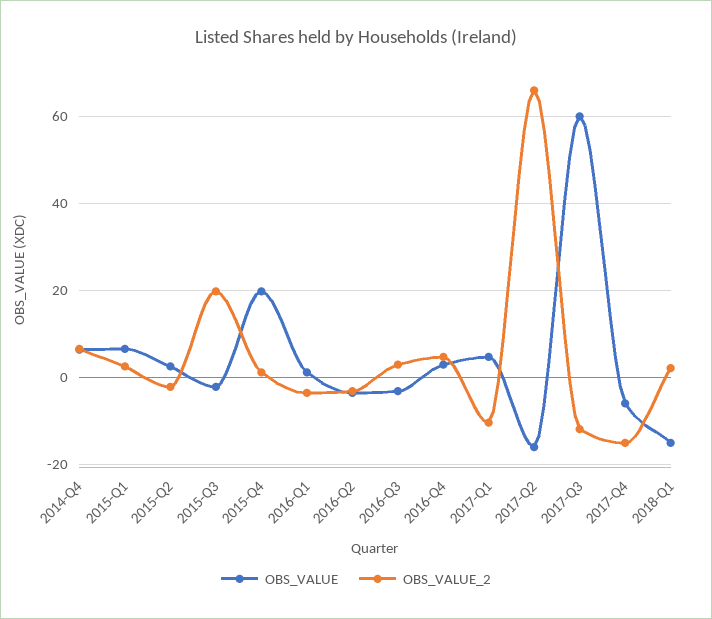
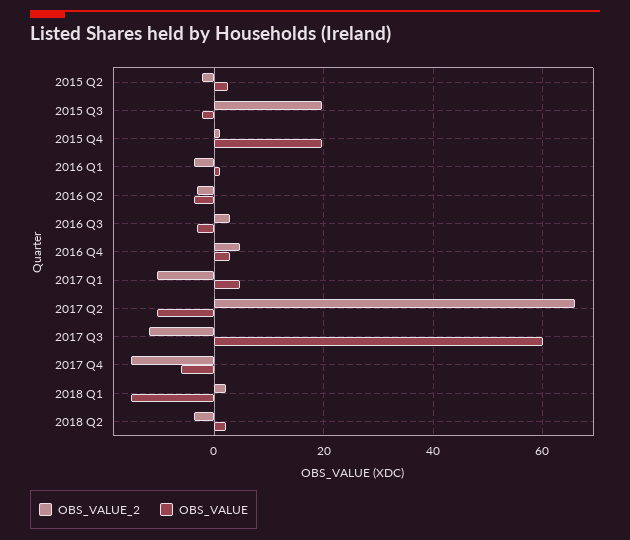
OBS_VALUE, 2014-Q4: 6 -> none
OBS_VALUE_2, 2014-Q4: 6 -> none
OBS_VALUE, 2015-Q1: 6 -> none
OBS_VALUE_2, 2015-Q1: 2 -> none
OBS_VALUE, 2017-Q2: -16 -> -10
OBS_VALUE_2, 2018 Q2: none -> -4
OBS_VALUE, 2018 Q2: none -> 2

